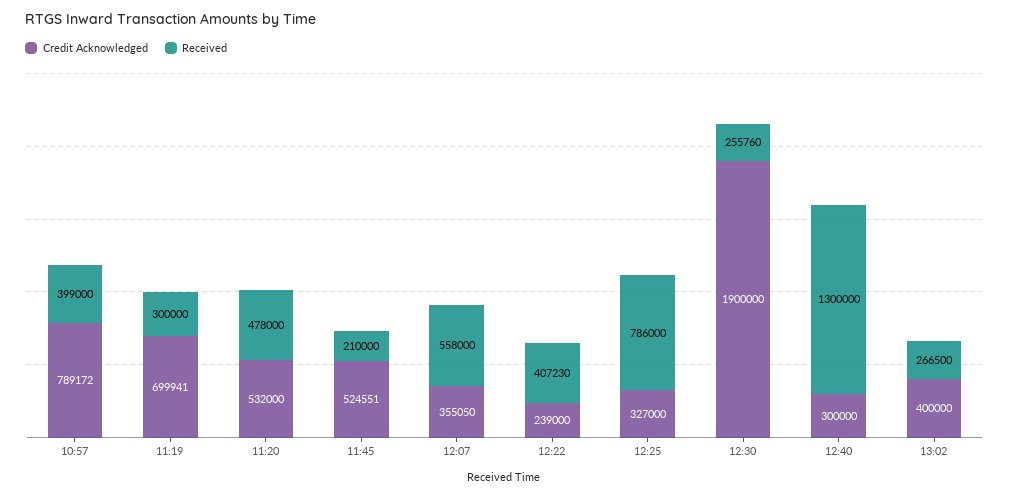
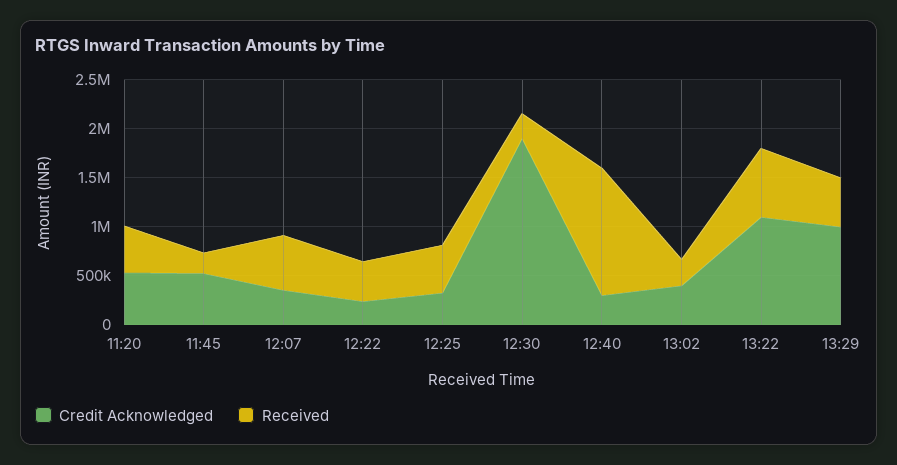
Credit Acknowledged, 10:57: 789172 -> none
Received, 10:57: 399000 -> none
Credit Acknowledged, 11:19: 699941 -> none
Received, 11:19: 300000 -> none
Received, 12:25: 786000 -> 500000
Credit Acknowledged, 13:22: none -> 1100000
Received, 13:22: none -> 700000
Credit Acknowledged, 13:29: none -> 1000000
Received, 13:29: none -> 500000

